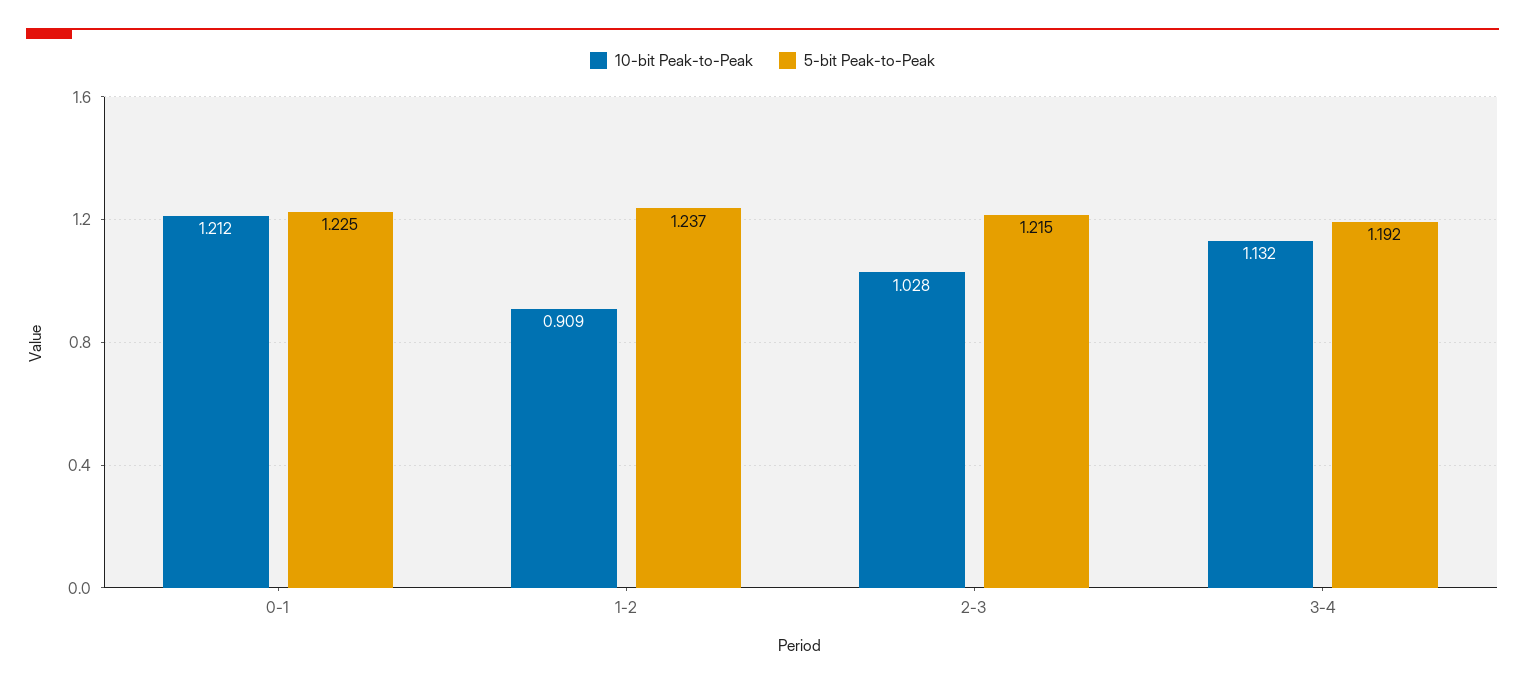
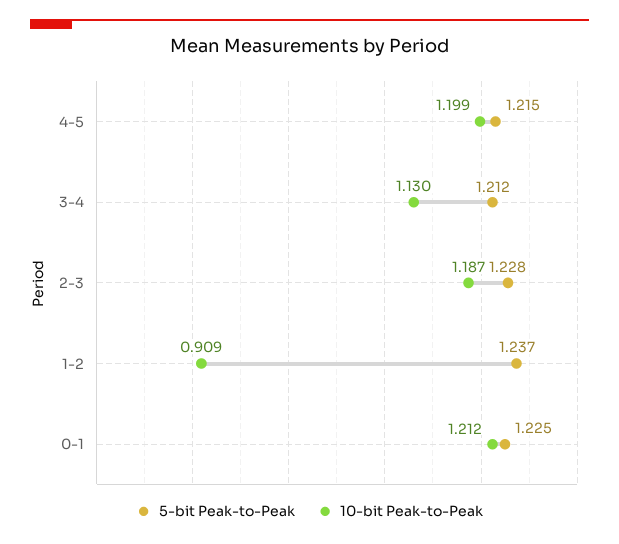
10-bit Peak-to-Peak, 2-3: 1.028 -> 1.187
5-bit Peak-to-Peak, 2-3: 1.215 -> 1.228
10-bit Peak-to-Peak, 3-4: 1.132 -> 1.13
5-bit Peak-to-Peak, 3-4: 1.192 -> 1.212
5-bit Peak-to-Peak, 4-5: none -> 1.215
10-bit Peak-to-Peak, 4-5: none -> 1.199

